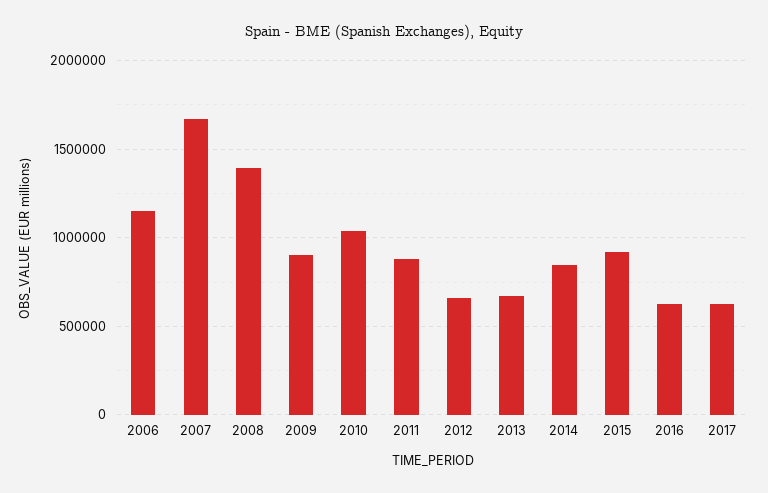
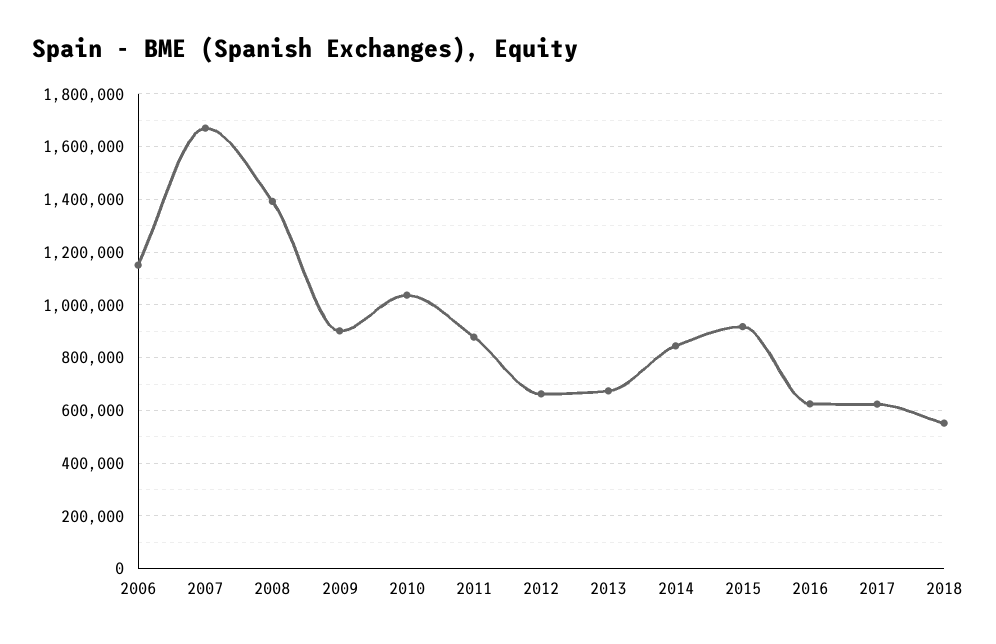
2018: none -> 550000

